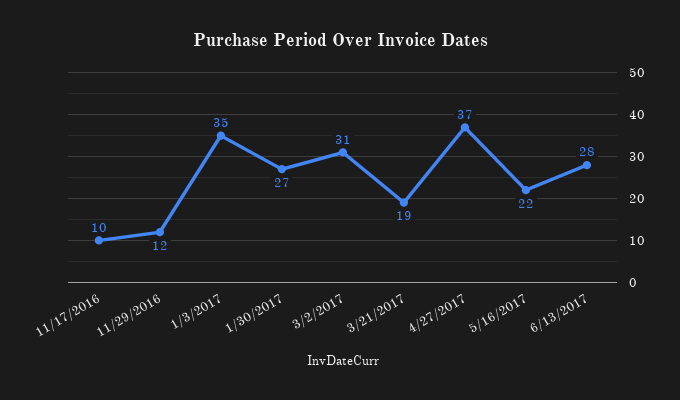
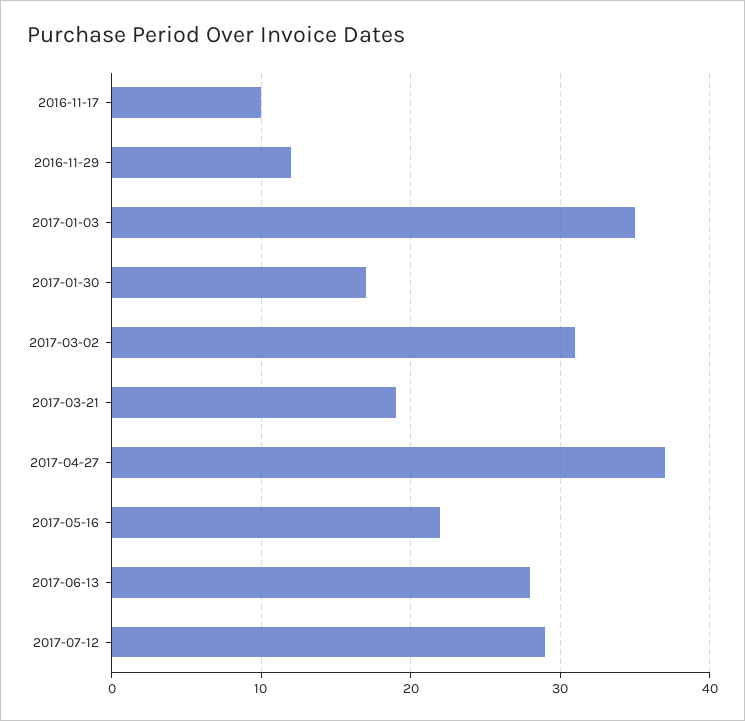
1/30/2017: 27 -> 17
2017-07-12: none -> 29

